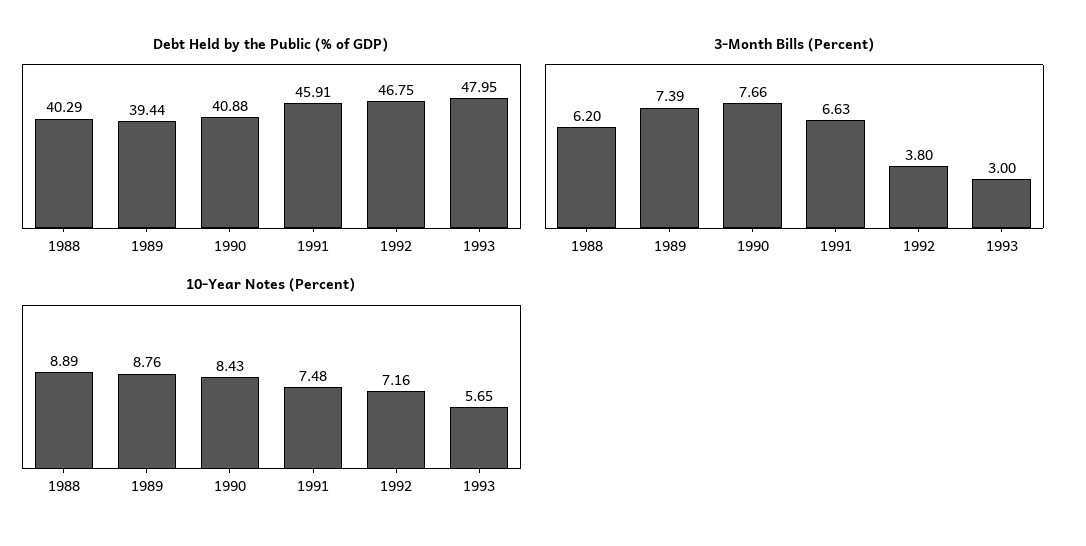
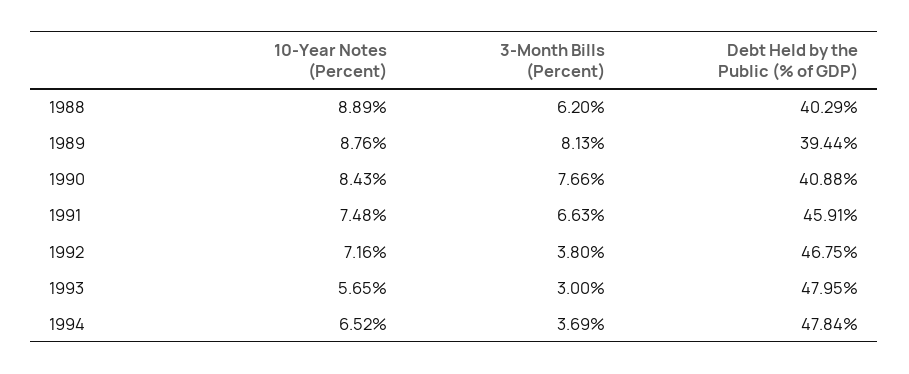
3-Month Bills (Percent), 1989: 7.39 -> 8.13
10-Year Notes (Percent), 1994: none -> 6.52
3-Month Bills (Percent), 1994: none -> 3.69
Debt Held by the Public (% of GDP), 1994: none -> 47.84

